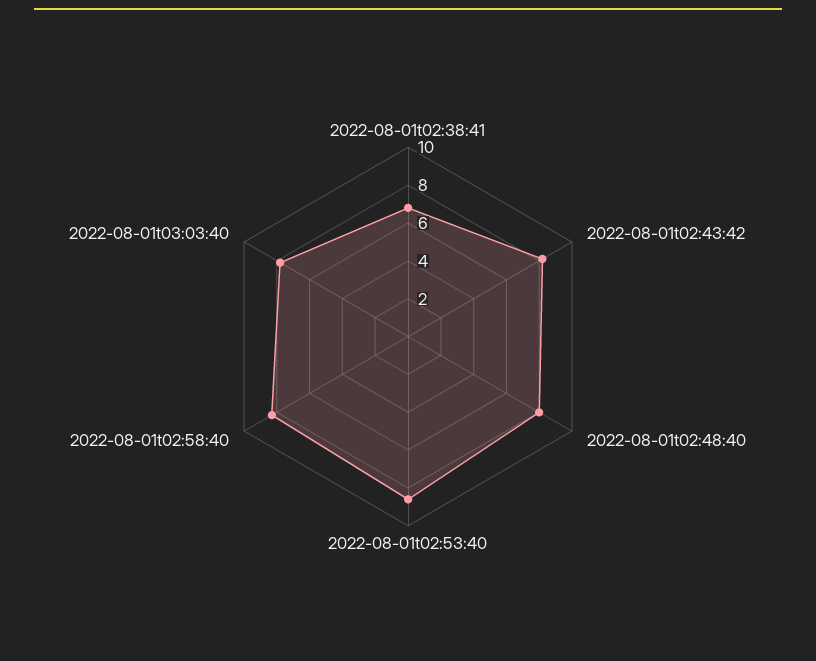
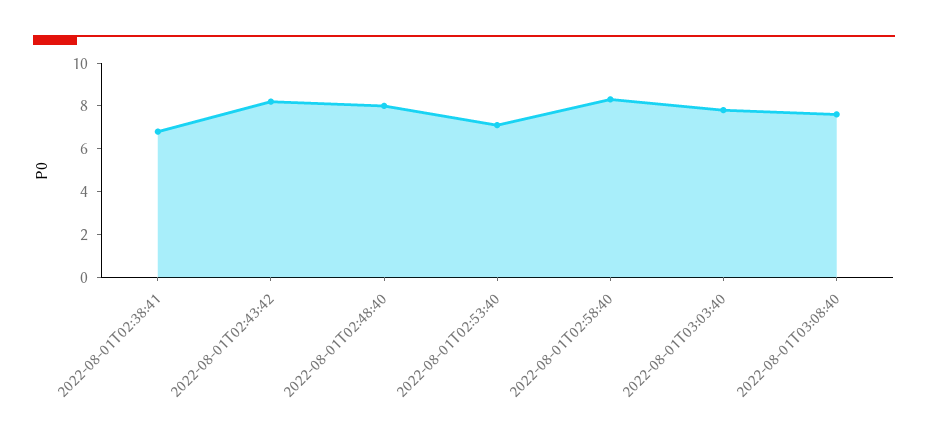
2022-08-01t02:53:40: 8.5 -> 7
2022-08-01T03:08:40: none -> 7.5

